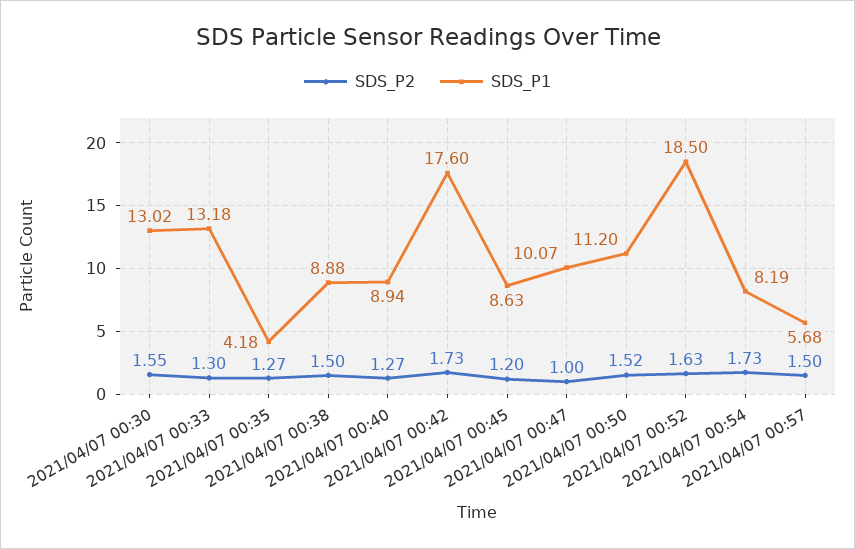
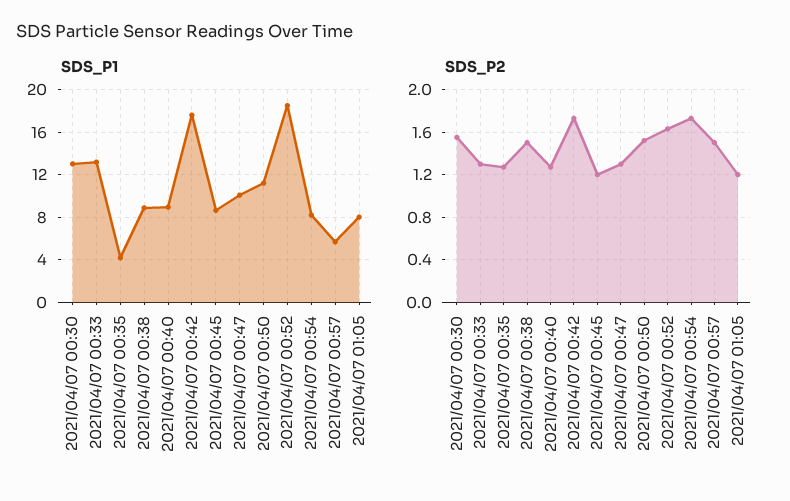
SDS_P2, 2021/04/07 00:47: 1 -> 1.3
SDS_P1, 2021/04/07 01:05: none -> 8
SDS_P2, 2021/04/07 01:05: none -> 1.2

